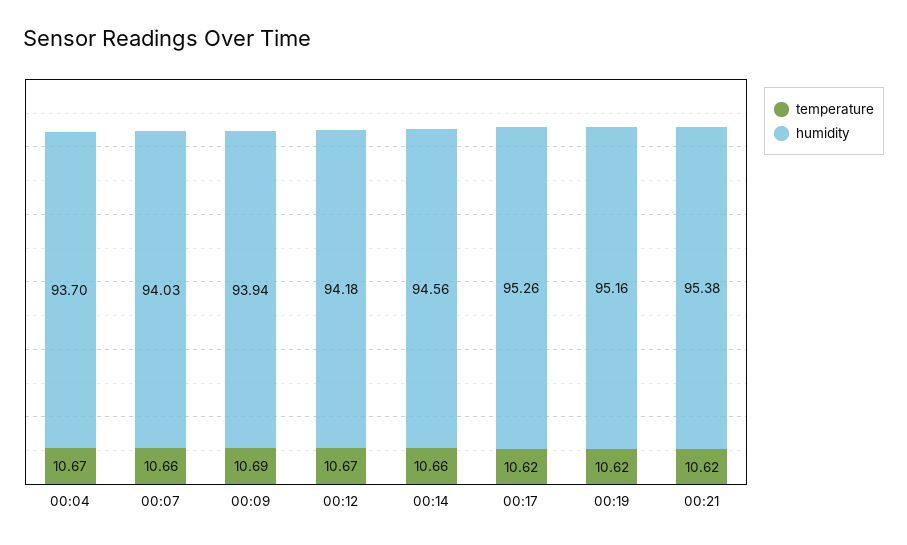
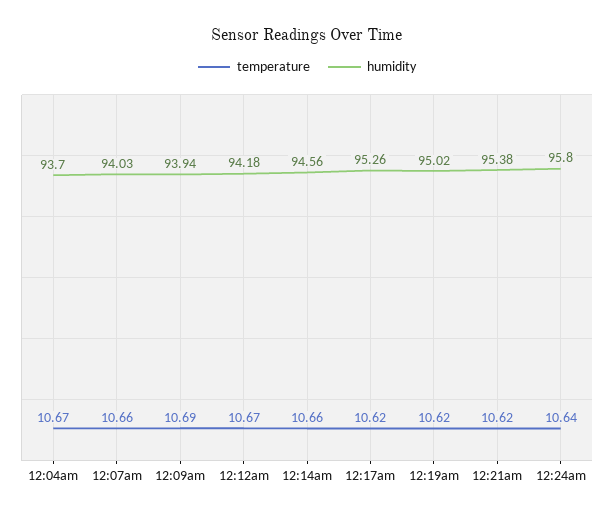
humidity, 00:19: 95.16 -> 95.02
temperature, 12:24am: none -> 10.64
humidity, 12:24am: none -> 95.8

